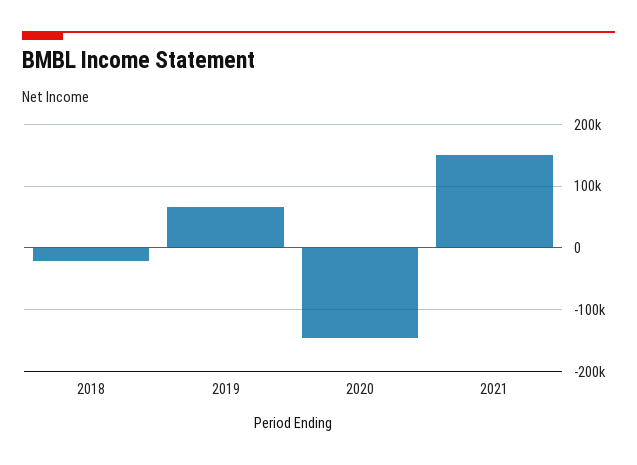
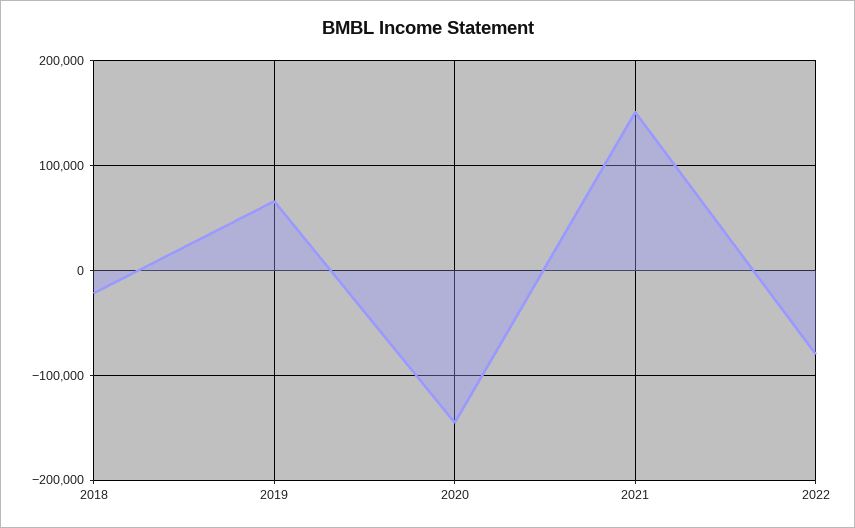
2022: none -> -80000

